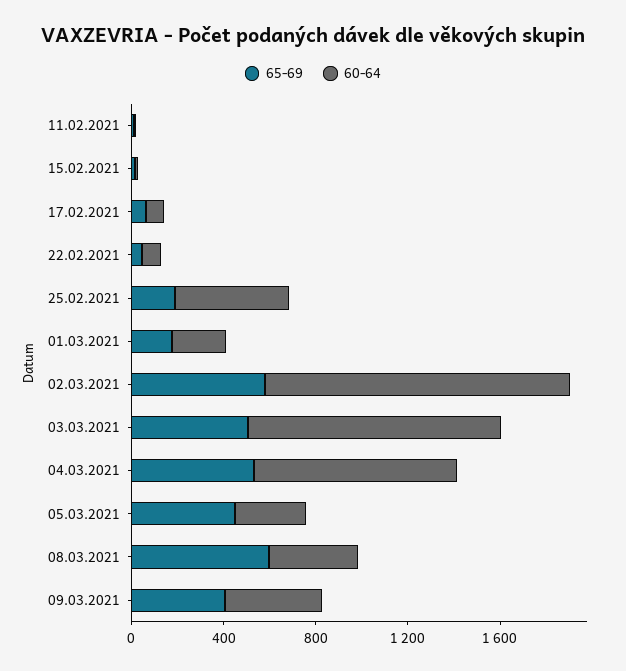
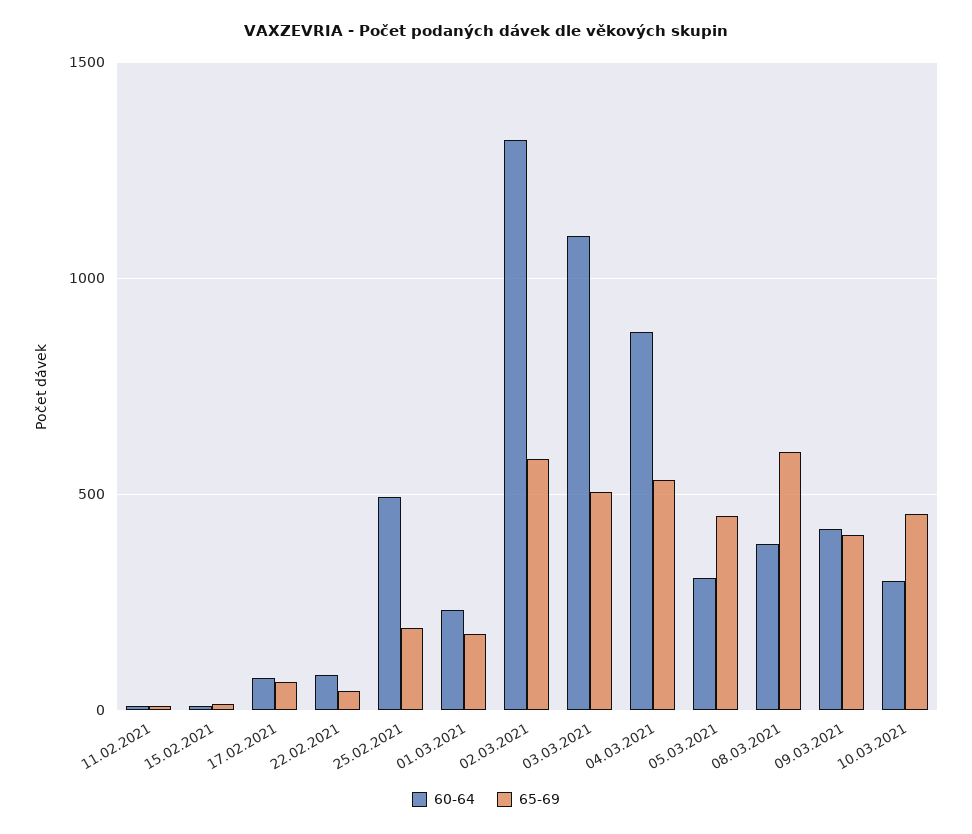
60-64, 10.03.2021: none -> 300
65-69, 10.03.2021: none -> 450

